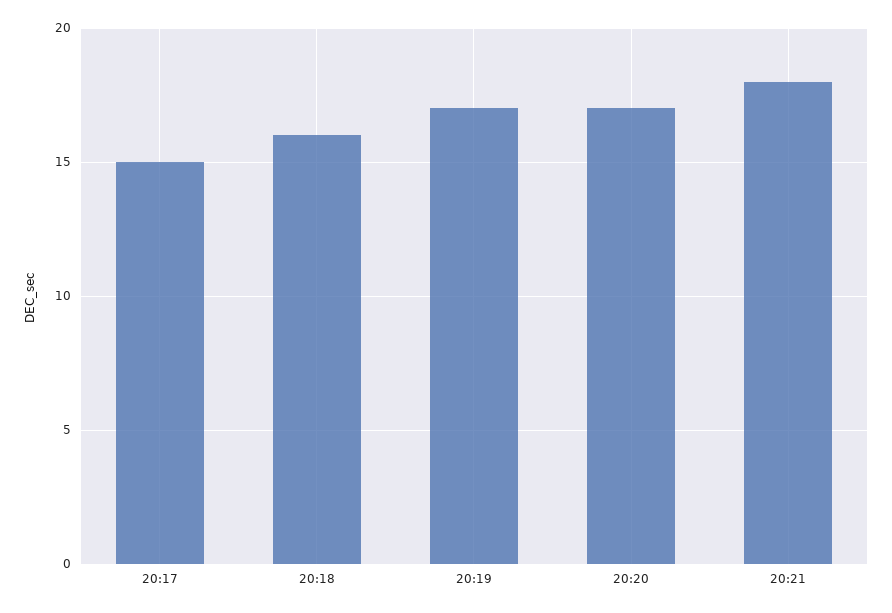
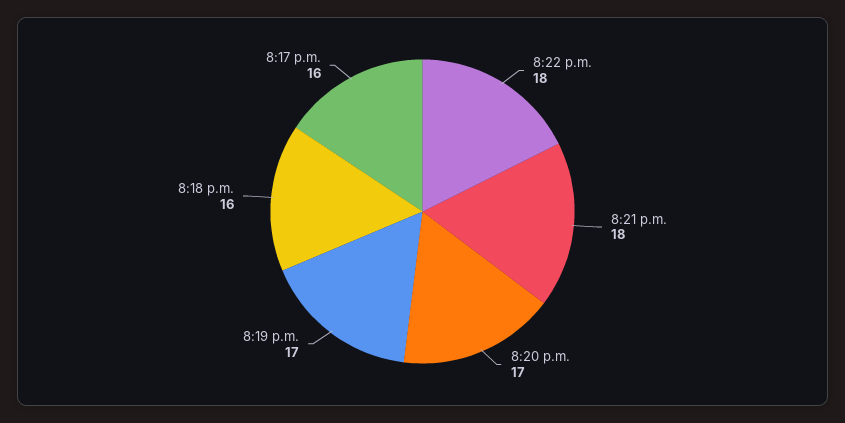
20:17: 15 -> 16
8:22 p.m.: none -> 18

